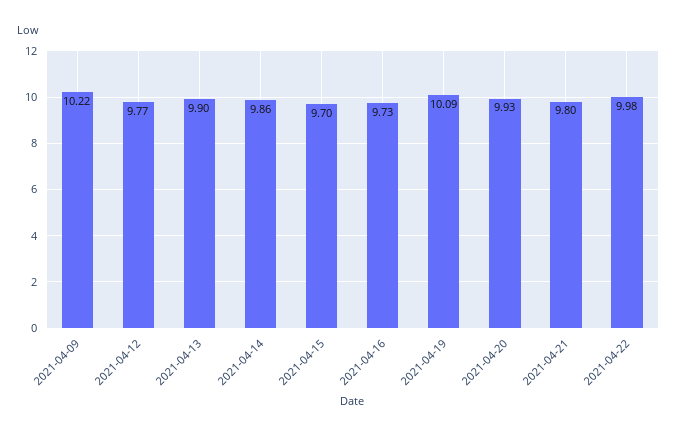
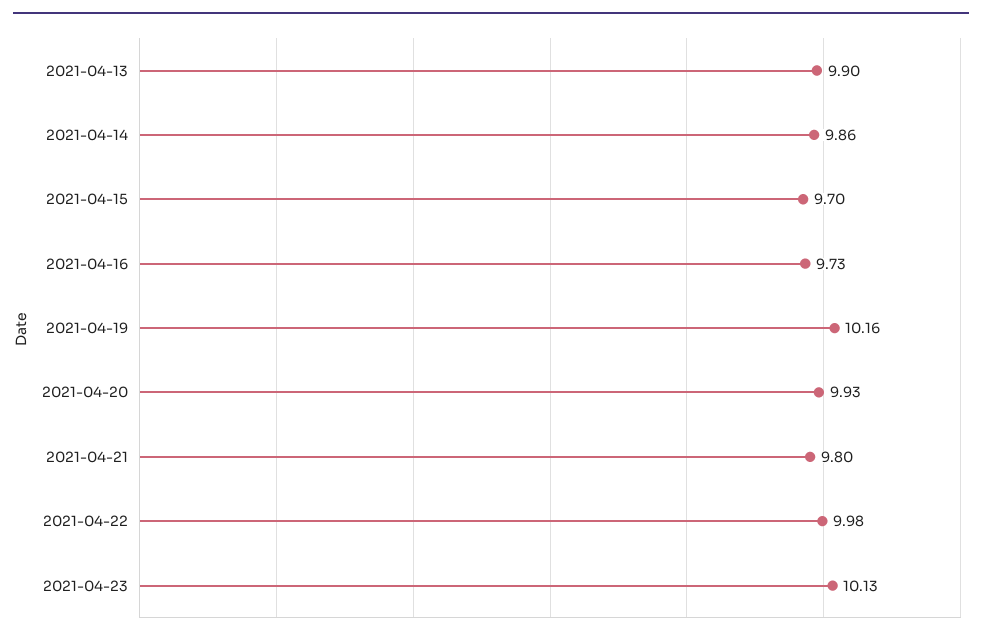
2021-04-09: 10.22 -> none
2021-04-12: 9.77 -> none
2021-04-19: 10.09 -> 10.16
2021-04-23: none -> 10.13

